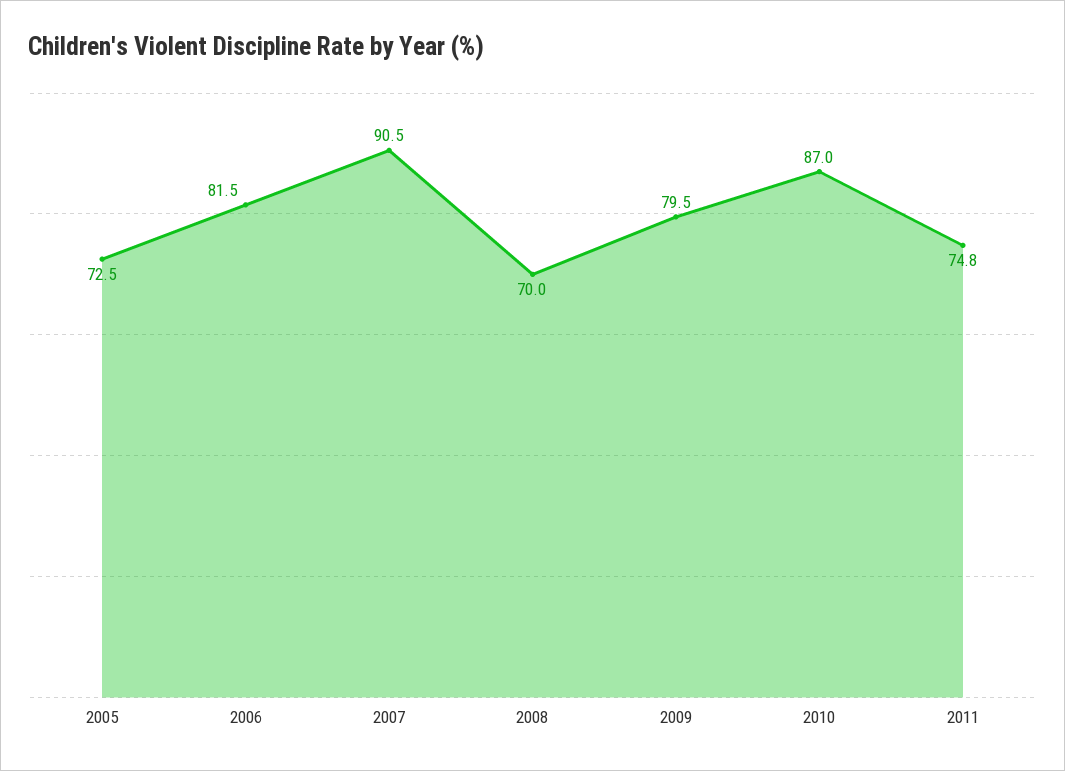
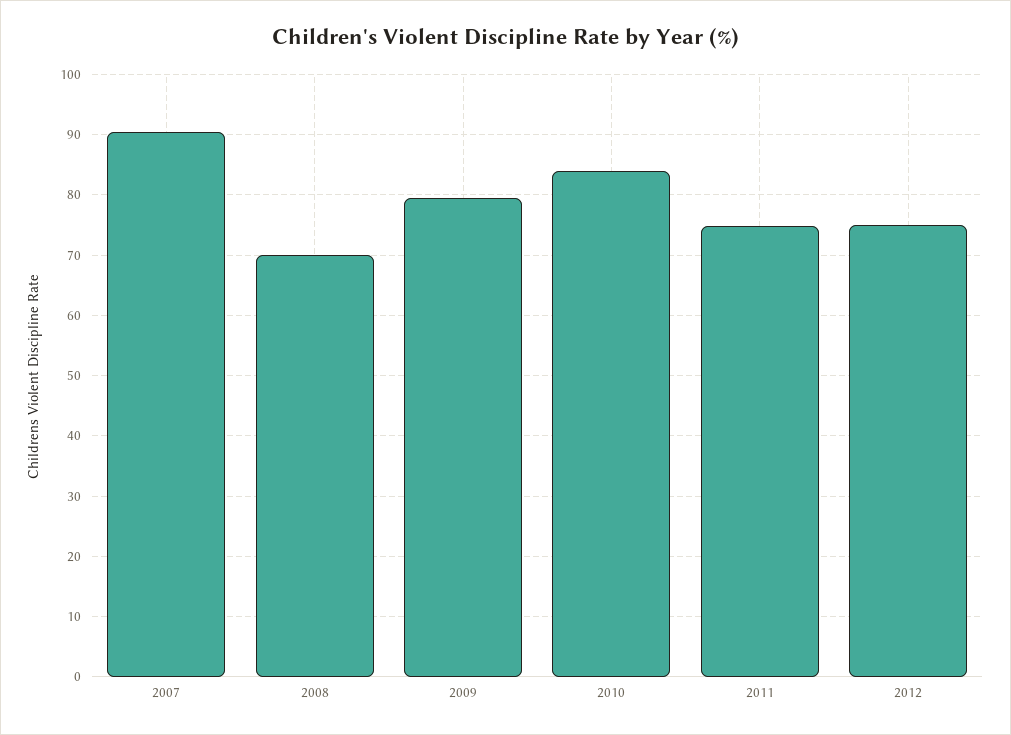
2005: 72.5 -> none
2006: 81.5 -> none
2010: 87 -> 84
2012: none -> 75

